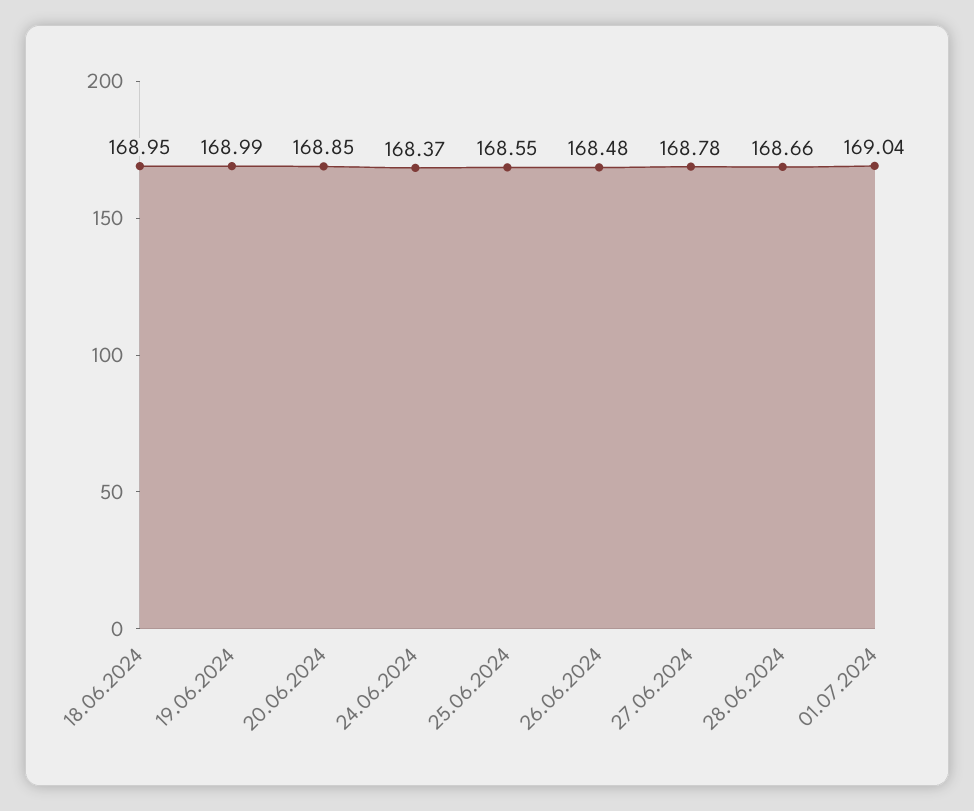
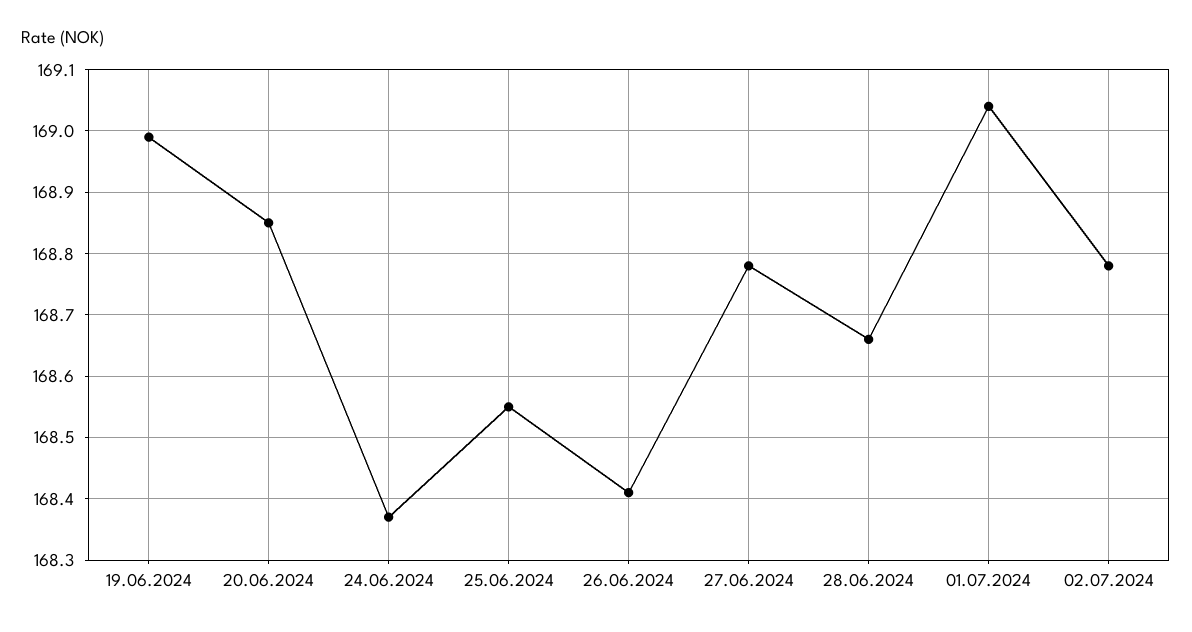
18.06.2024: 168.95 -> none
26.06.2024: 168.48 -> 168.41
02.07.2024: none -> 168.78

